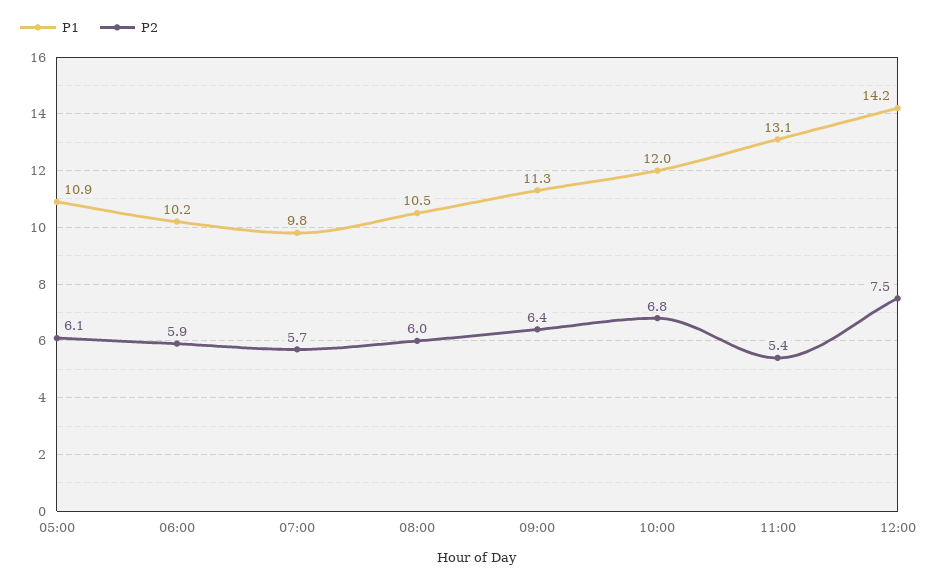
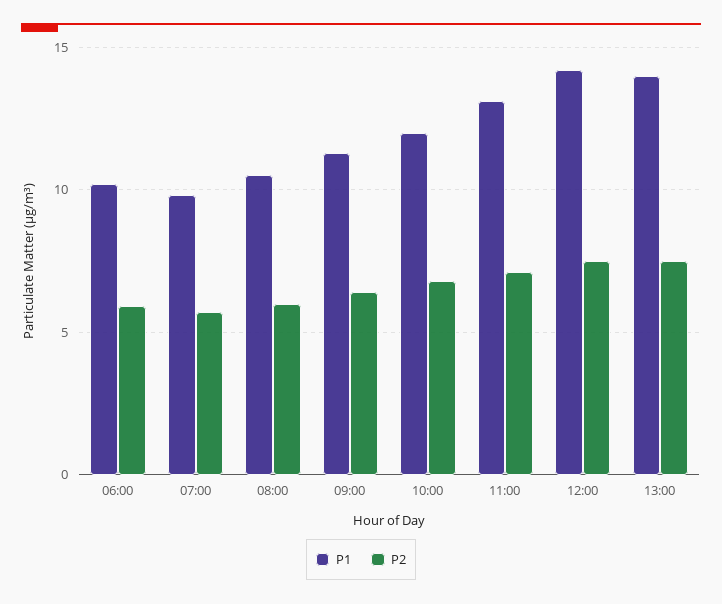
P1, 05:00: 10.9 -> none
P2, 05:00: 6.1 -> none
P2, 11:00: 5.4 -> 7
P1, 13:00: none -> 14
P2, 13:00: none -> 7.5

